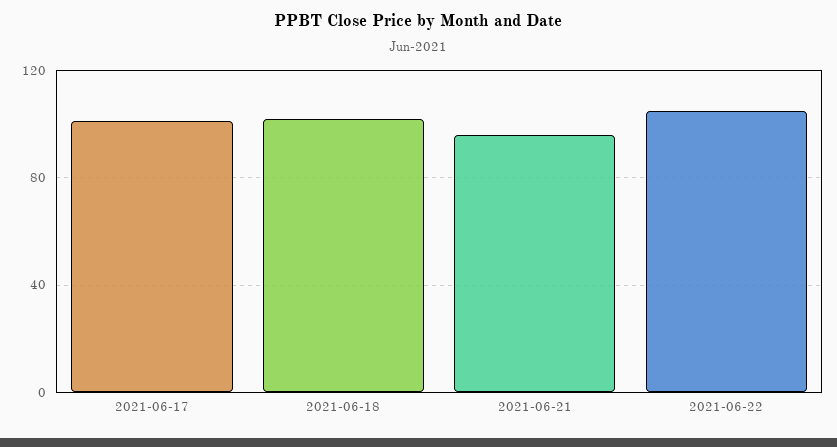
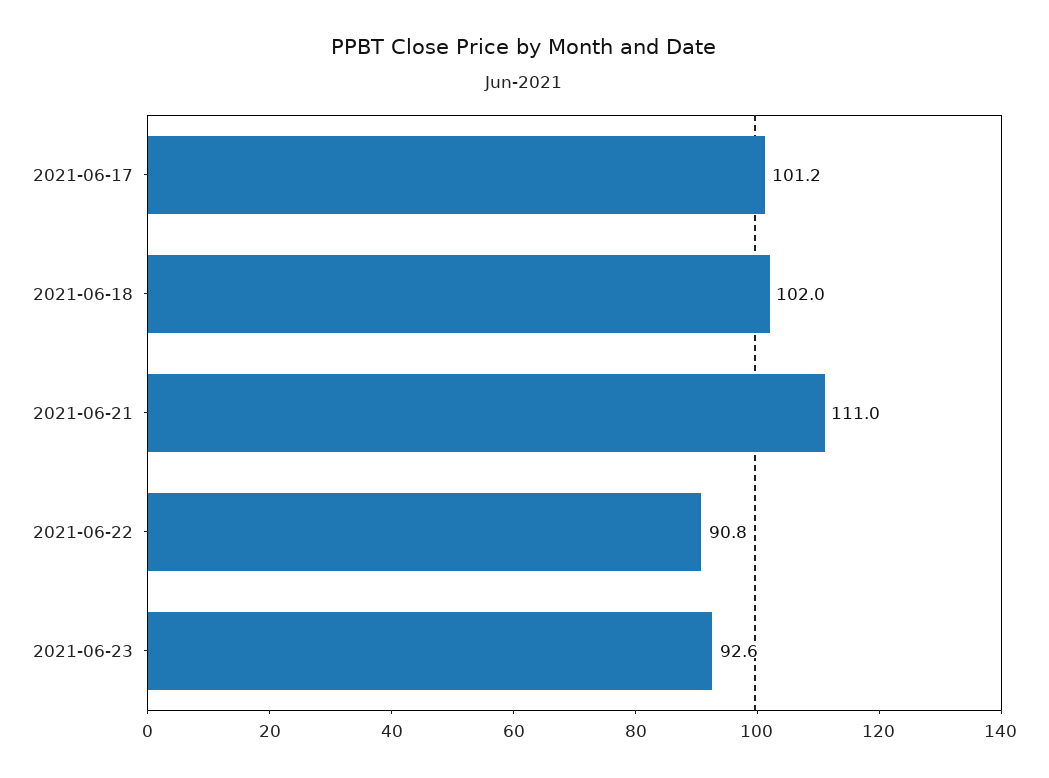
2021-06-21: 95 -> 111
2021-06-22: 105 -> 90.8
2021-06-23: none -> 92.6

